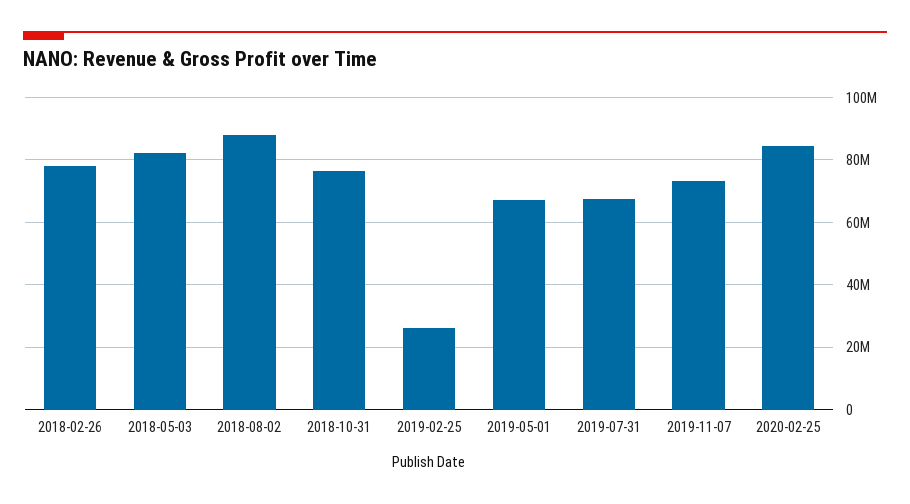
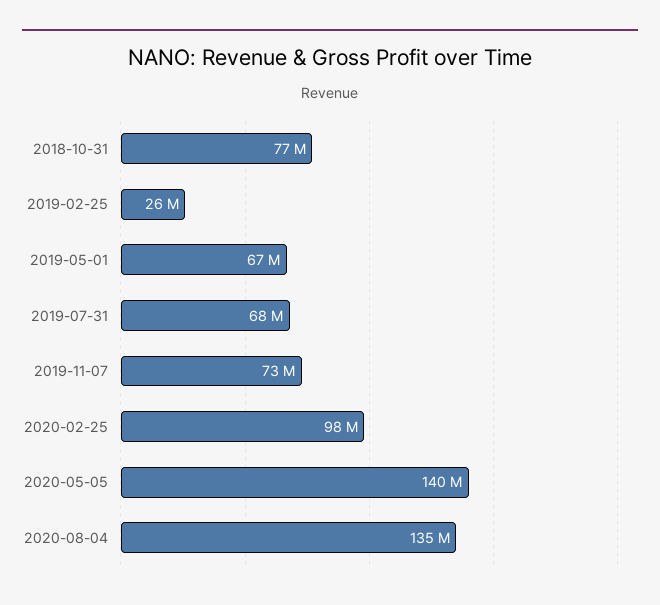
2018-02-26: 78000000 -> none
2018-05-03: 82000000 -> none
2018-08-02: 88000000 -> none
2020-02-25: 84000000 -> 98000000
2020-05-05: none -> 140000000
2020-08-04: none -> 135000000

